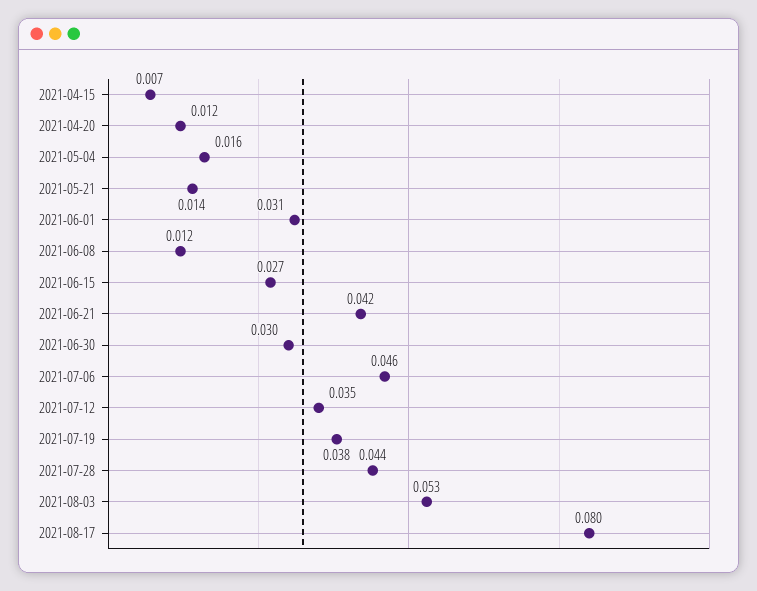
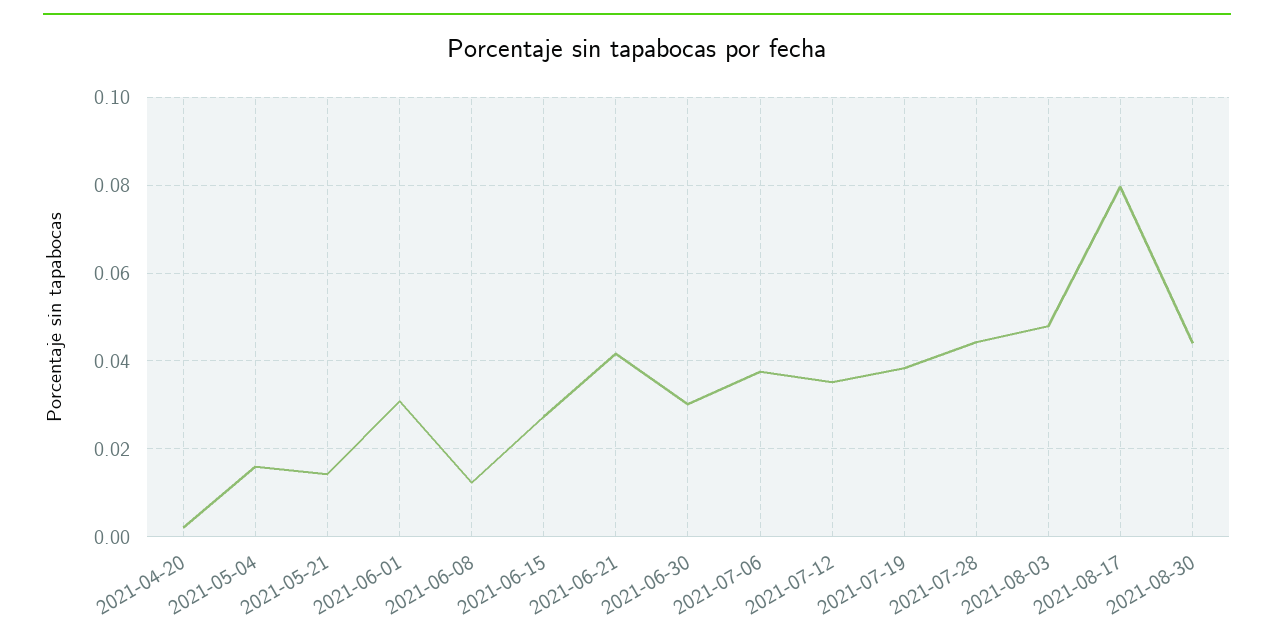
2021-04-15: 0.007 -> none
2021-04-20: 0.012 -> 0.002
2021-07-06: 0.046 -> 0.038
2021-08-03: 0.053 -> 0.048
2021-08-30: none -> 0.044

